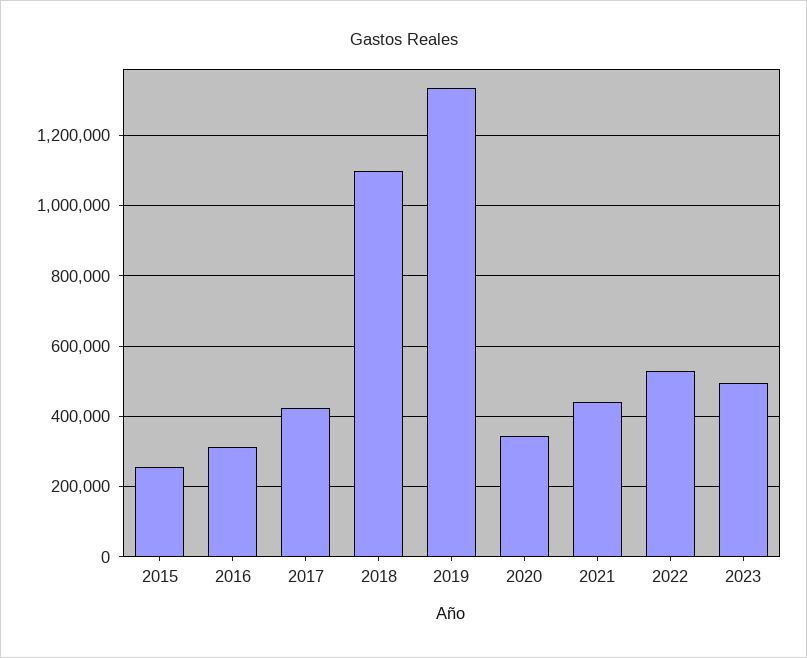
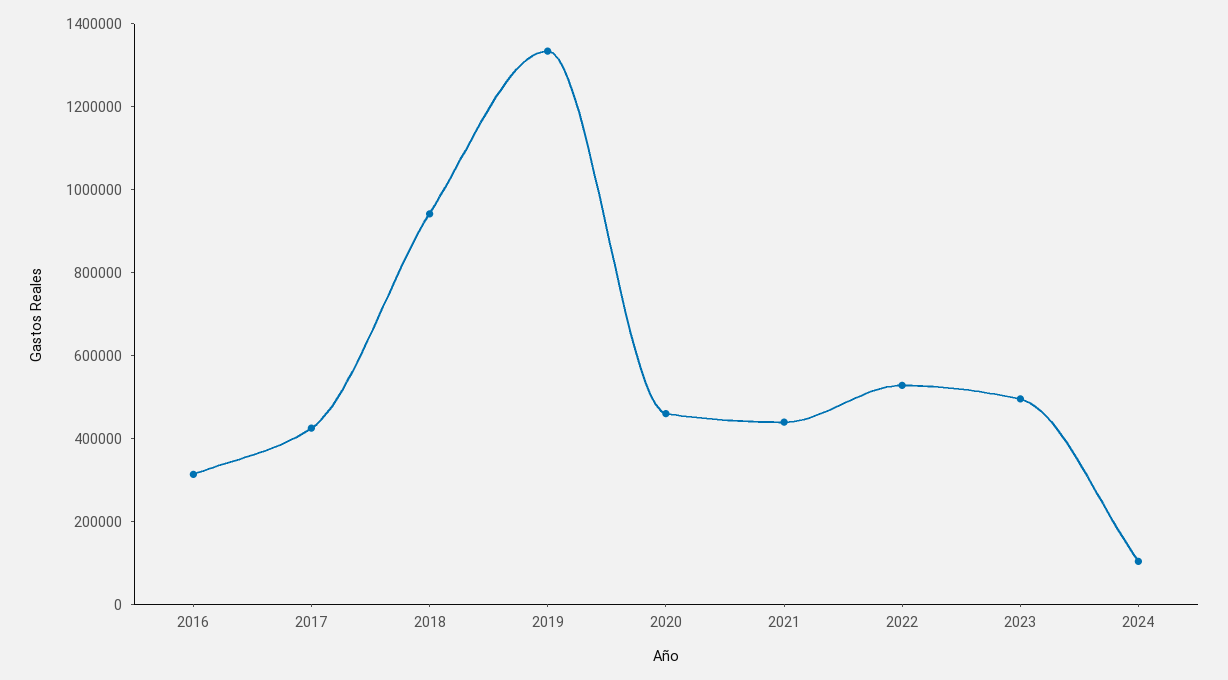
2015: 260000 -> none
2018: 1100000 -> 950000
2020: 340000 -> 450000
2024: none -> 100000

